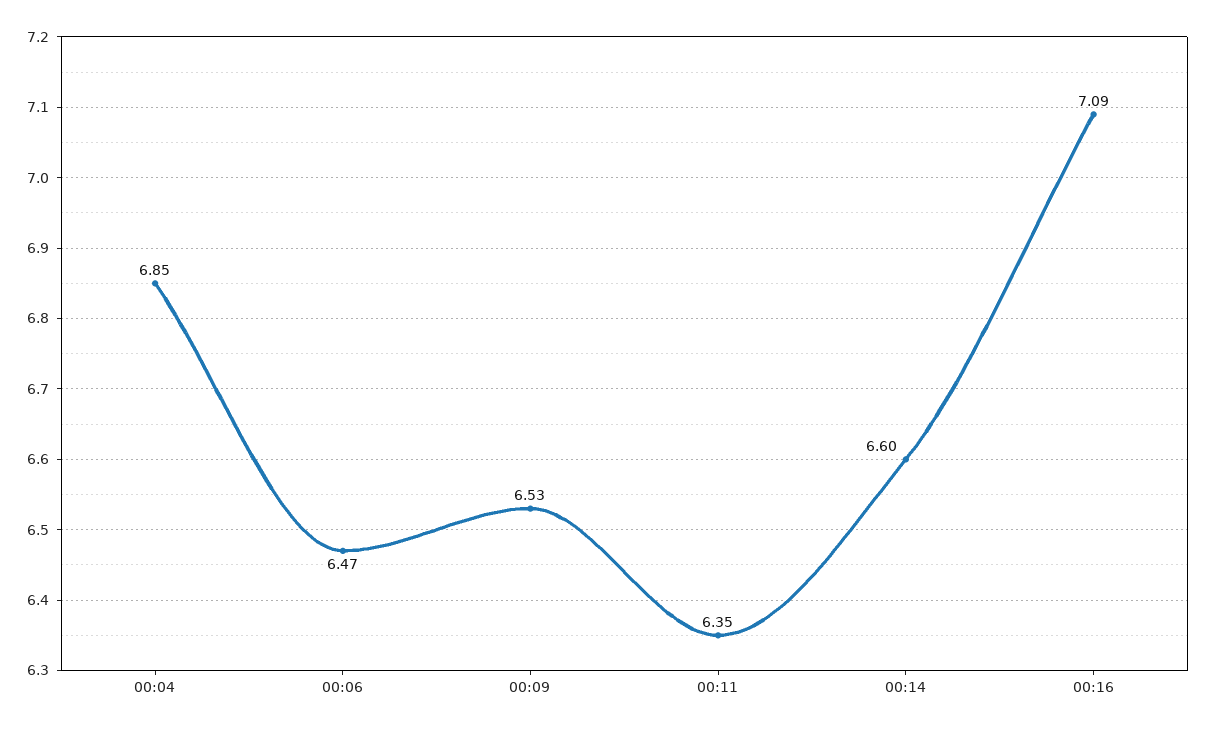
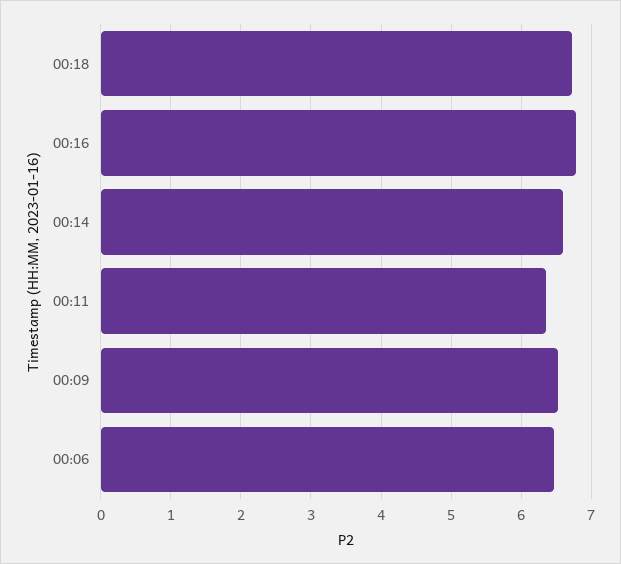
00:04: 6.85 -> none
00:16: 7.09 -> 6.8
00:18: none -> 6.7

